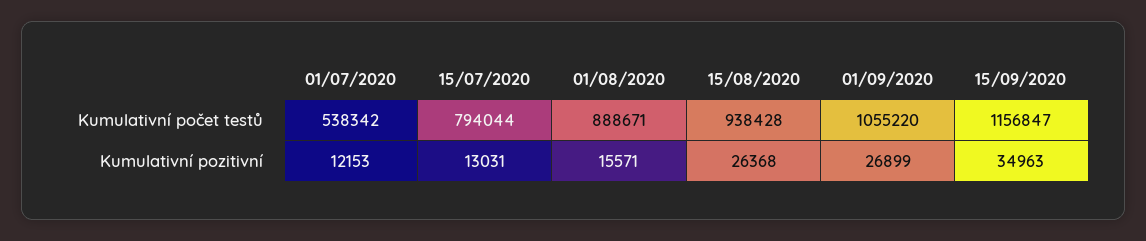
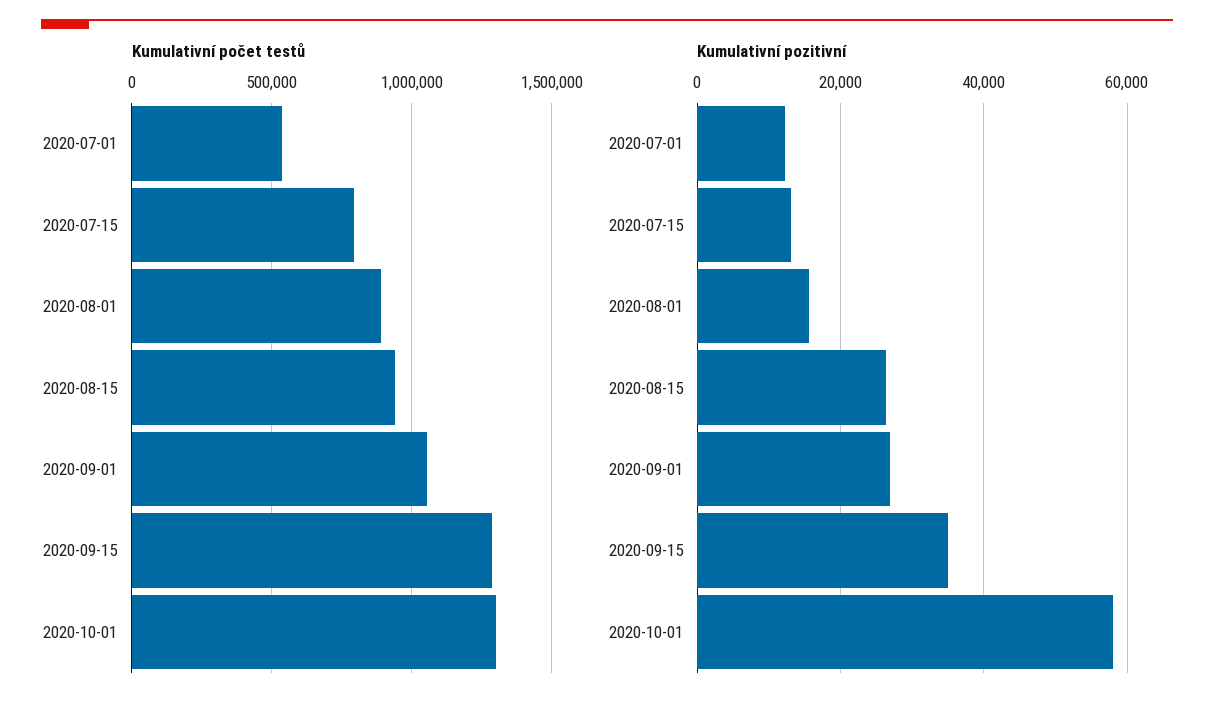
Kumulativní počet testů, 15/09/2020: 1156847 -> 1300000
Kumulativní počet testů, 2020-10-01: none -> 1300000
Kumulativní pozitivní, 2020-10-01: none -> 58000

